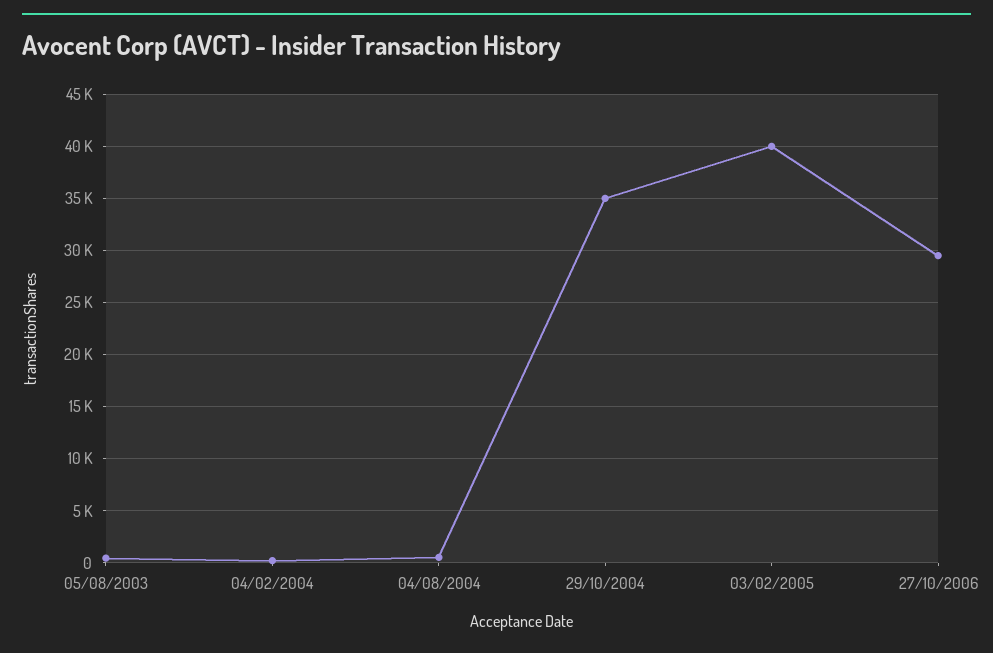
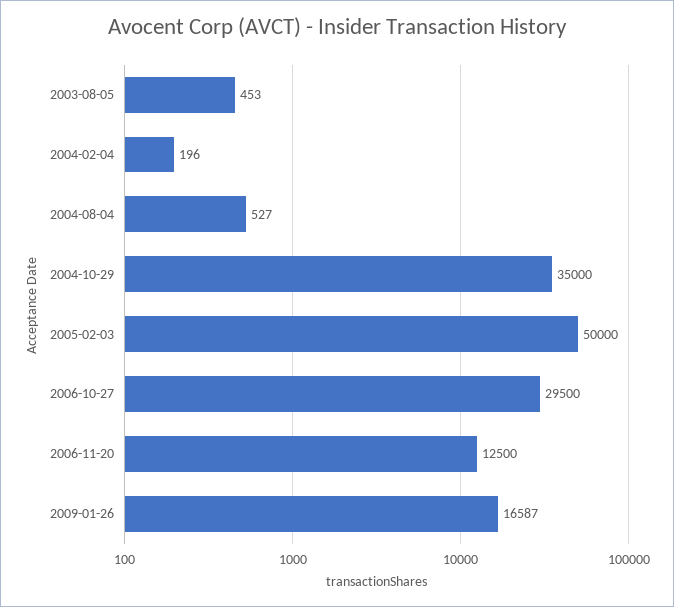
03/02/2005: 40000 -> 50000
2006-11-20: none -> 12500
2009-01-26: none -> 16587

